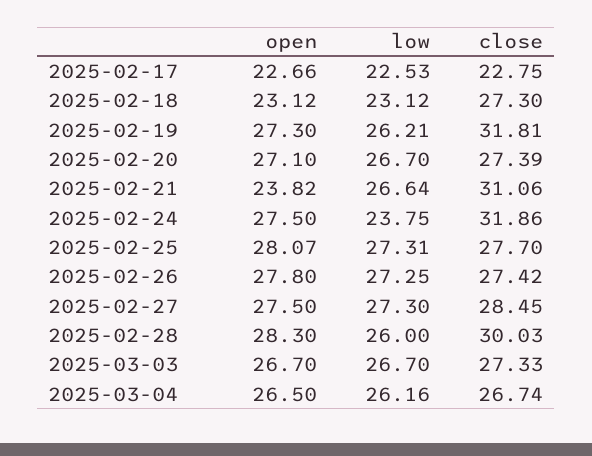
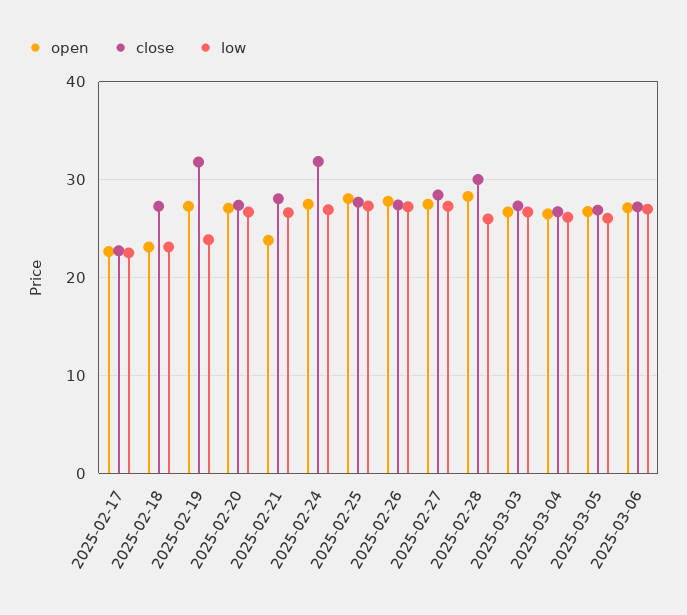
low, 2025-02-19: 26.21 -> 24
close, 2025-02-21: 31.06 -> 28
low, 2025-02-24: 23.75 -> 27
open, 2025-03-05: none -> 27
close, 2025-03-05: none -> 27
low, 2025-03-05: none -> 26
open, 2025-03-06: none -> 27
close, 2025-03-06: none -> 27
low, 2025-03-06: none -> 27

